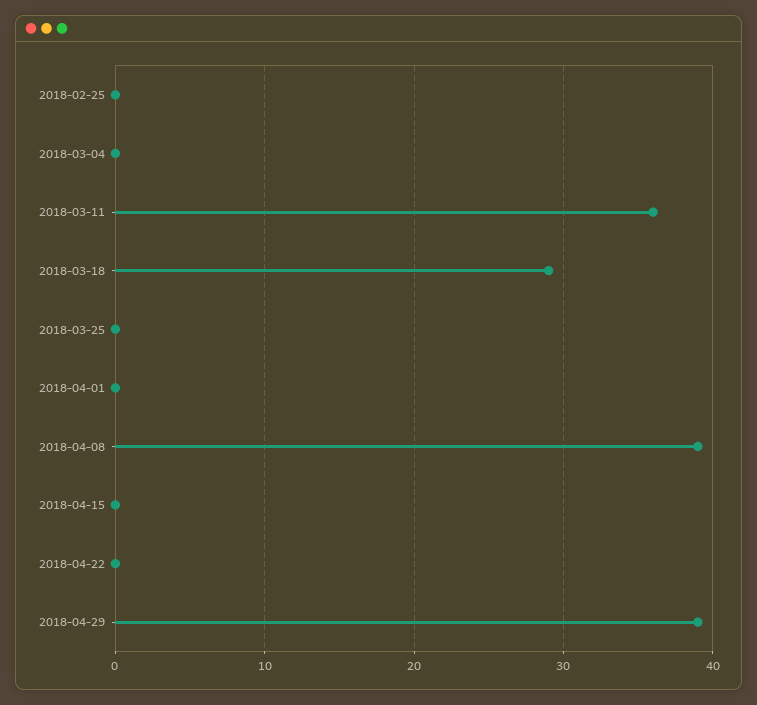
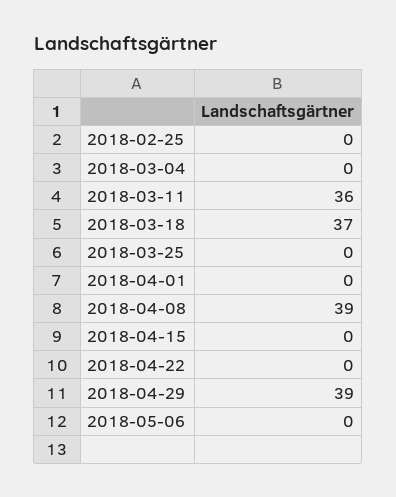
2018-03-18: 29 -> 37
2018-05-06: none -> 0

